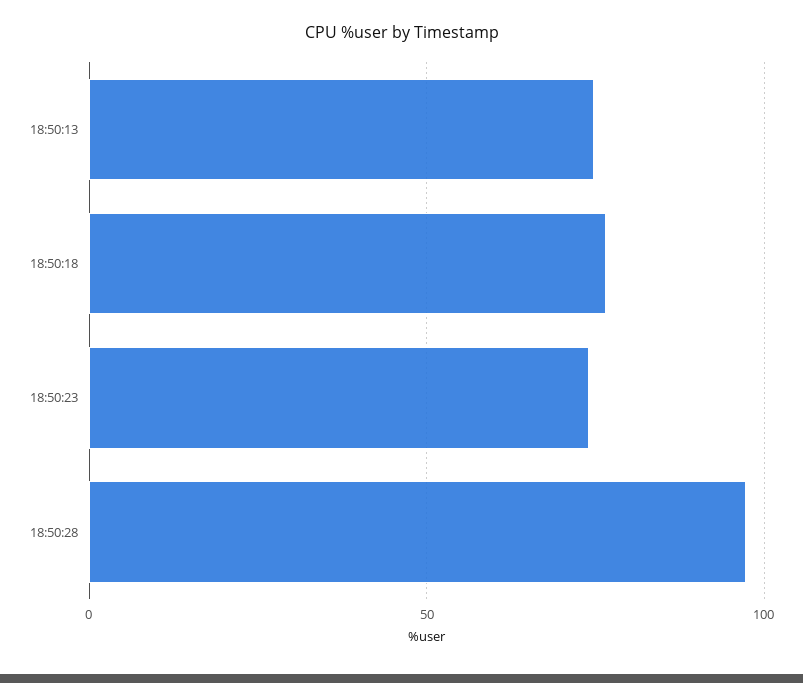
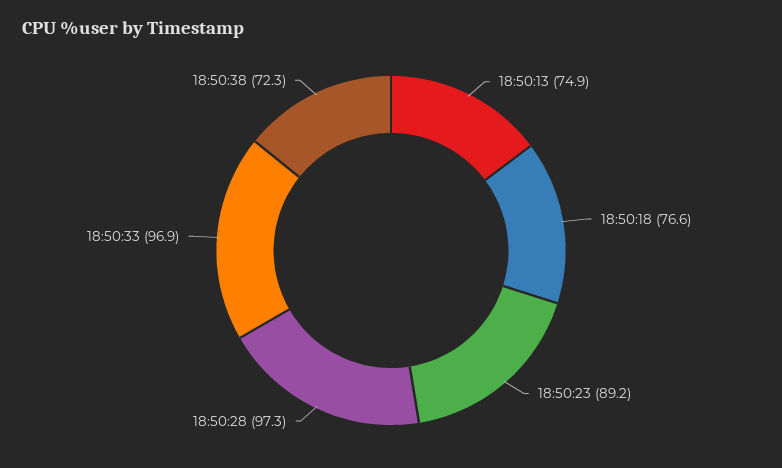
18:50:23: 75 -> 89.2
18:50:33: none -> 96.9
18:50:38: none -> 72.3

